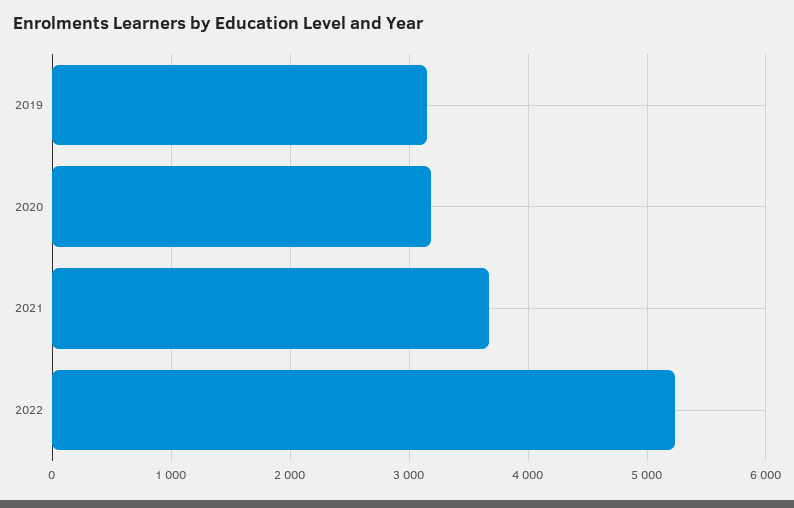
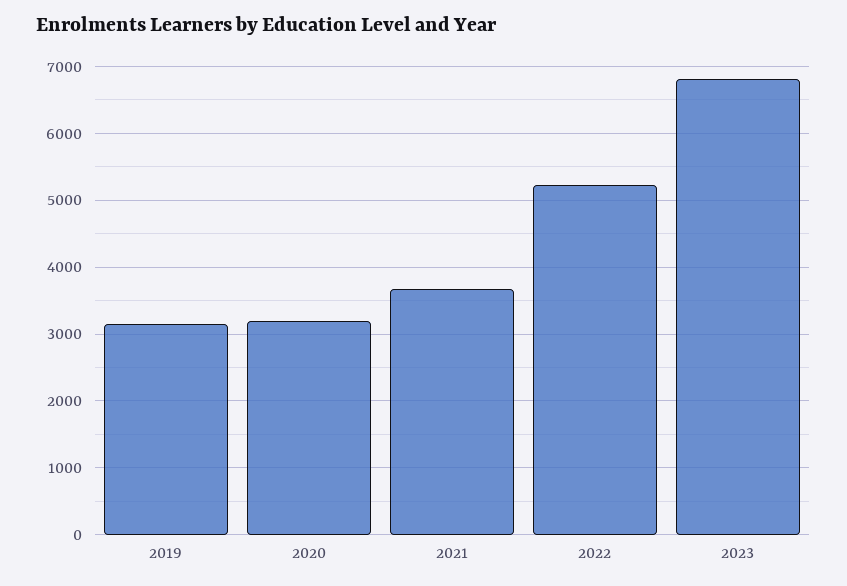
2023: none -> 6800

